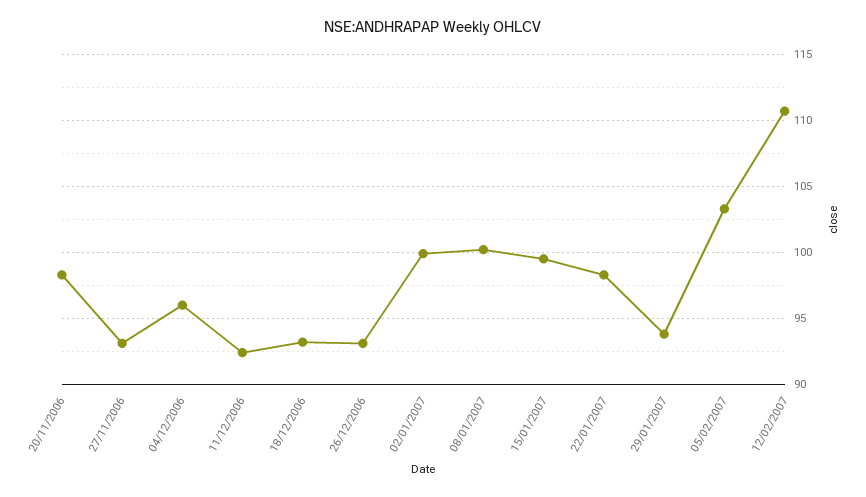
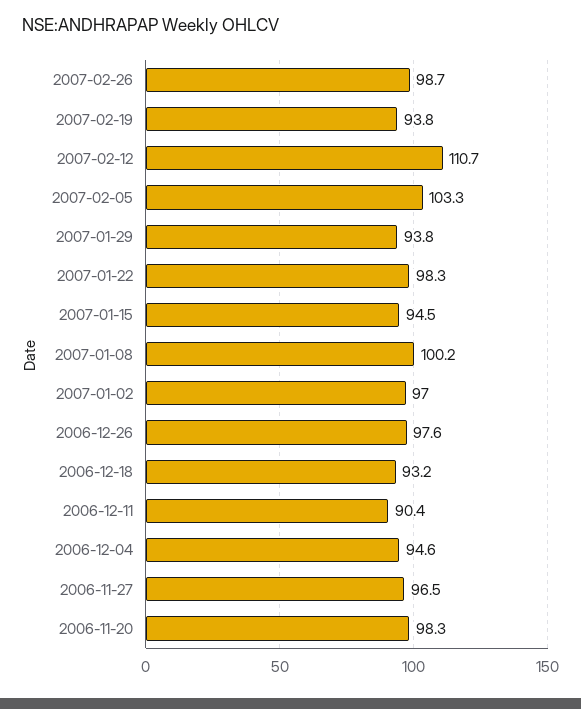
27/11/2006: 93 -> 96.5
04/12/2006: 96 -> 94.6
11/12/2006: 92.5 -> 90.4
26/12/2006: 93 -> 97.6
02/01/2007: 100 -> 97
15/01/2007: 99.5 -> 94.5
2007-02-26: none -> 98.7
2007-02-19: none -> 93.8

